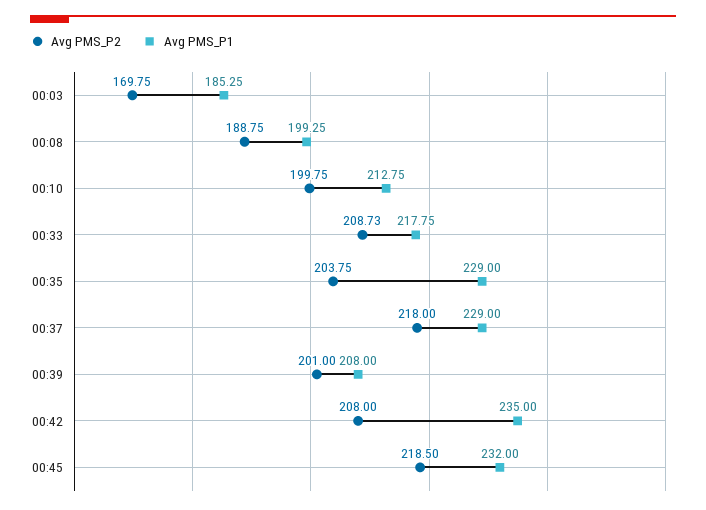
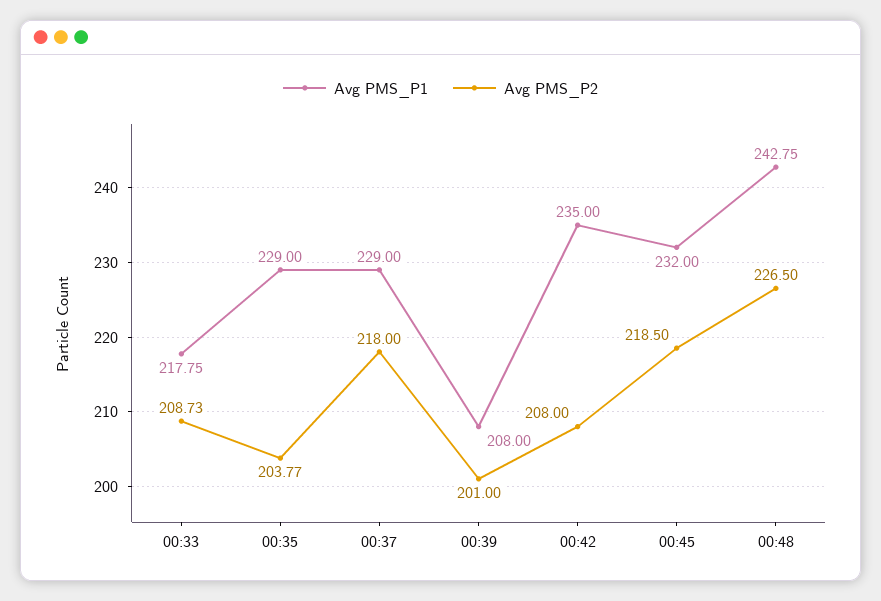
Avg PMS_P2, 00:03: 169.75 -> none
Avg PMS_P1, 00:03: 185.25 -> none
Avg PMS_P2, 00:08: 188.75 -> none
Avg PMS_P1, 00:08: 199.25 -> none
Avg PMS_P2, 00:10: 199.75 -> none
Avg PMS_P1, 00:10: 212.75 -> none
Avg PMS_P2, 00:35: 203.75 -> 203.77
Avg PMS_P1, 00:48: none -> 242.75
Avg PMS_P2, 00:48: none -> 226.5

